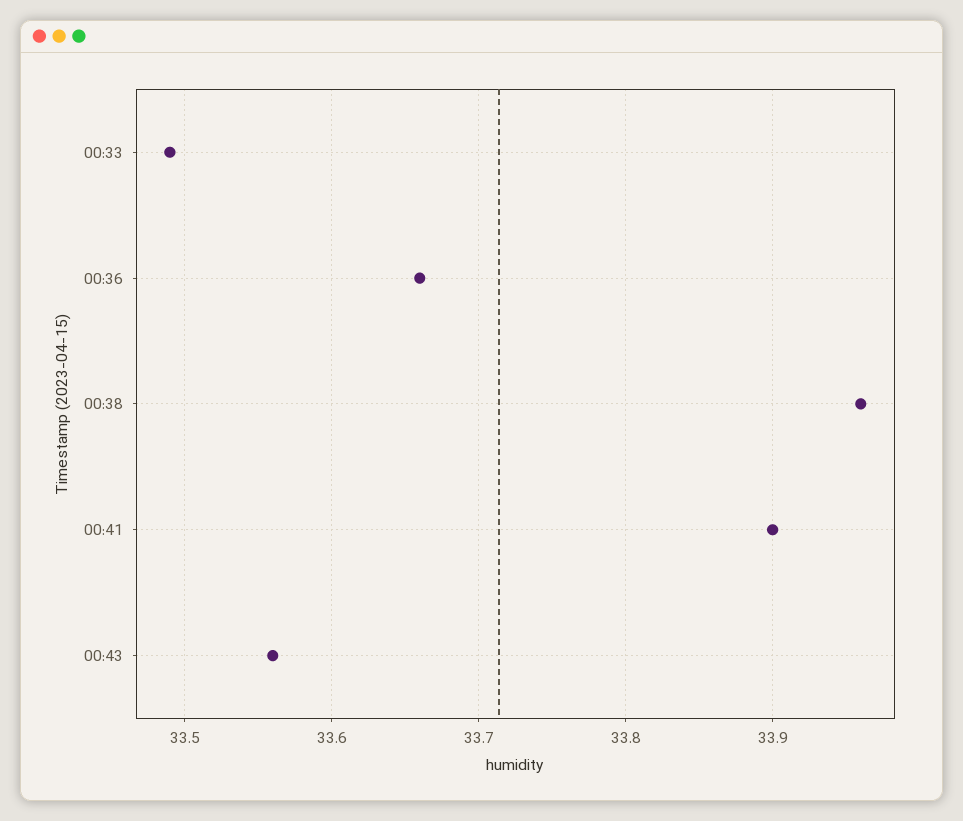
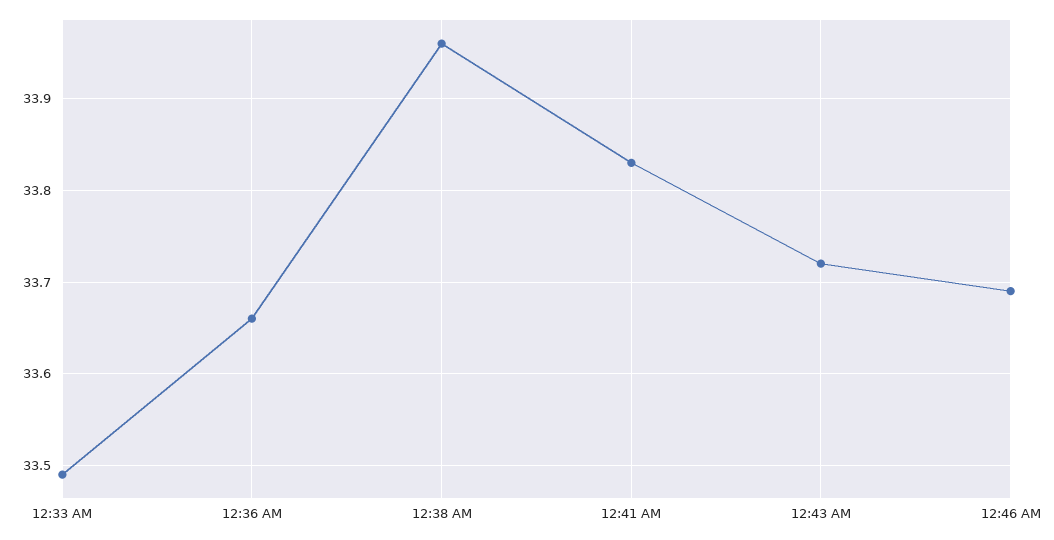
00:41: 33.9 -> 33.83
00:43: 33.56 -> 33.72
12:46 AM: none -> 33.69

